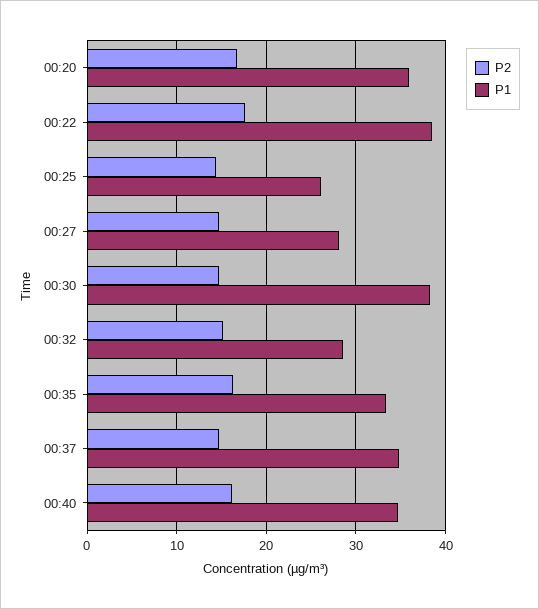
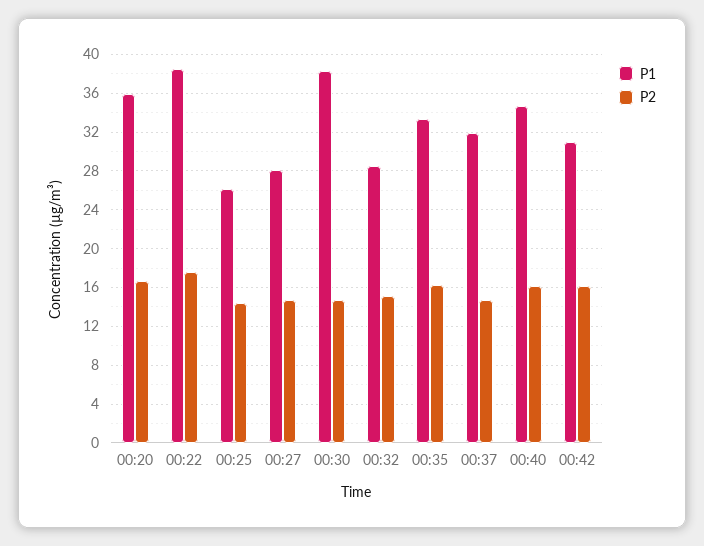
P1, 00:37: 35 -> 32
P1, 00:42: none -> 31
P2, 00:42: none -> 16

